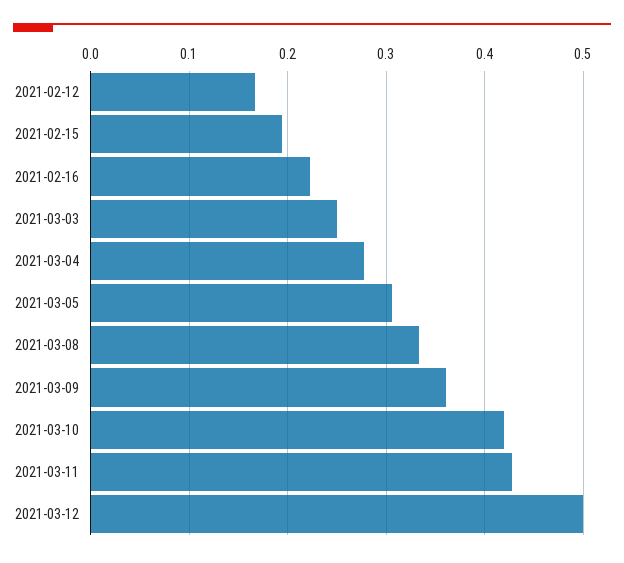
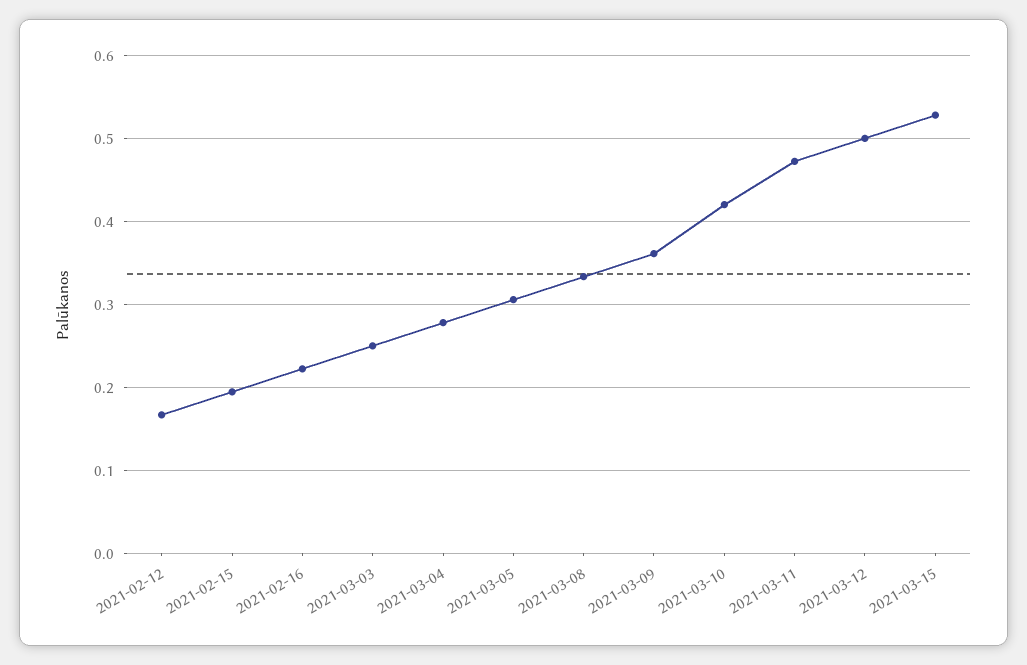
2021-03-11: 0.43 -> 0.47
2021-03-15: none -> 0.53

